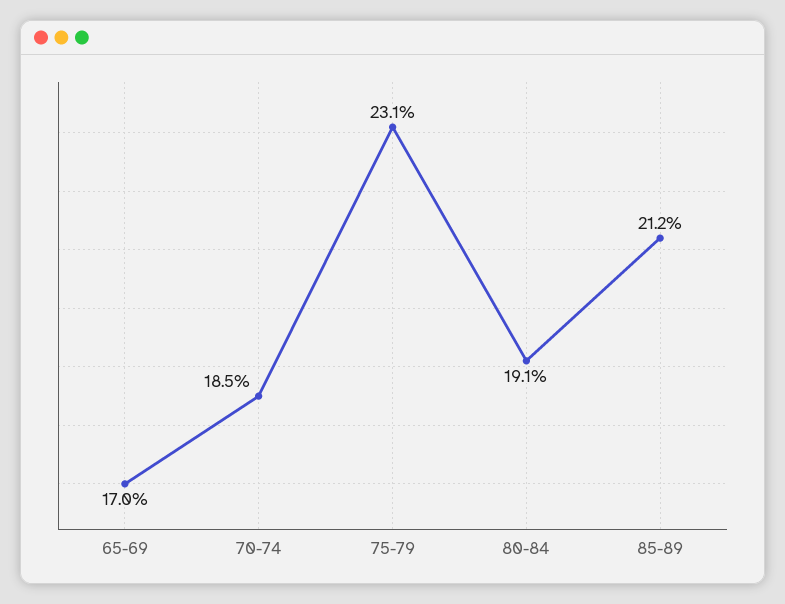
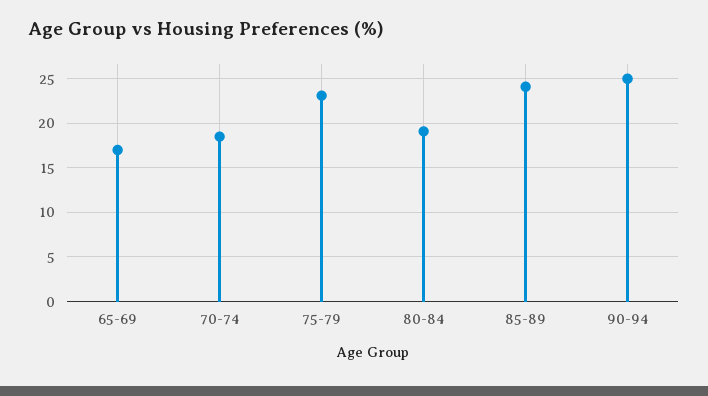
85-89: 21.2 -> 24
90-94: none -> 25

